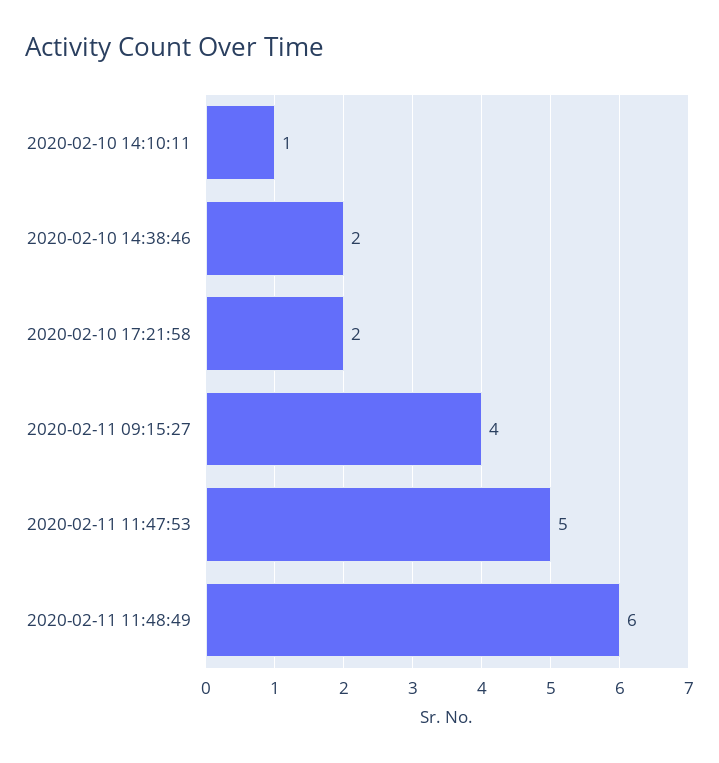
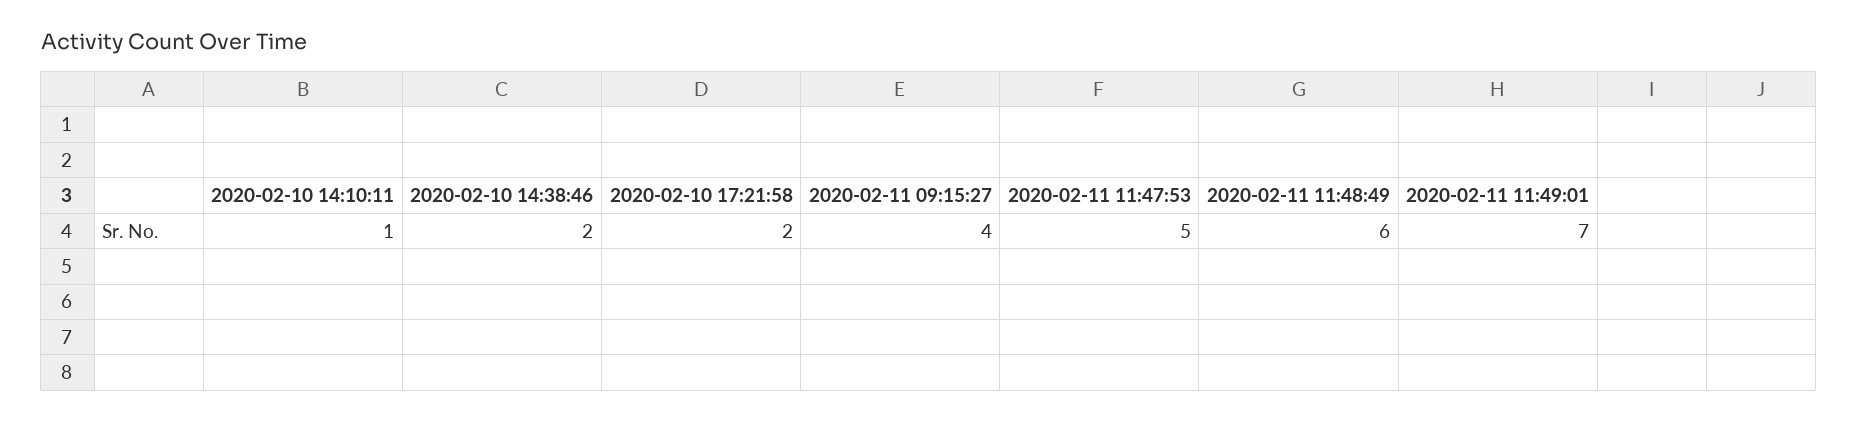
2020-02-11 11:49:01: none -> 7

